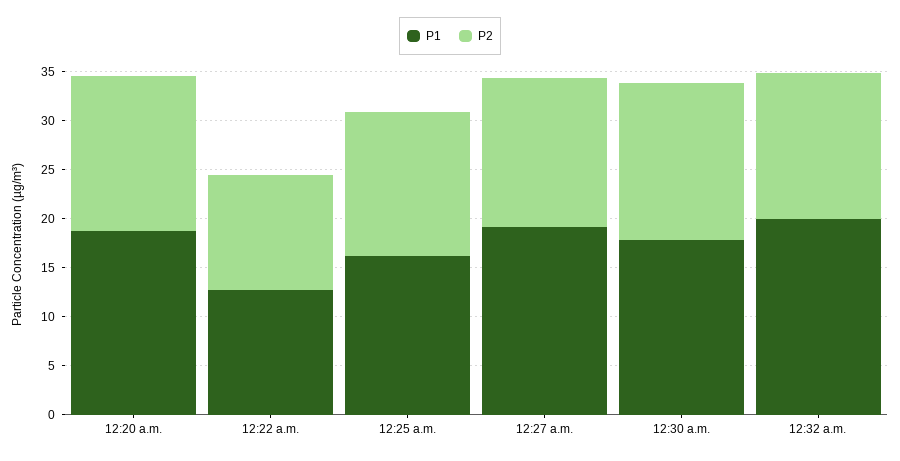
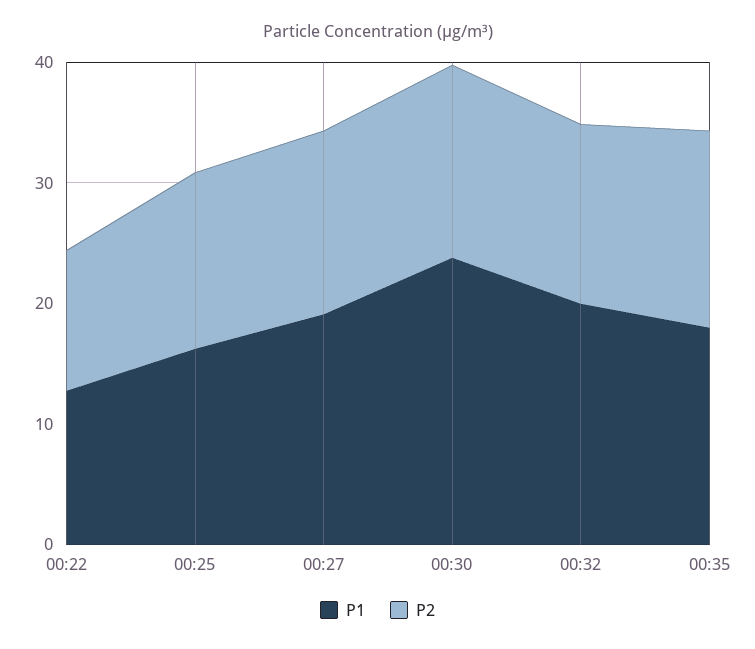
P1, 12:20 a.m.: 19 -> none
P2, 12:20 a.m.: 16 -> none
P1, 12:30 a.m.: 18 -> 24
P1, 00:35: none -> 18
P2, 00:35: none -> 16

